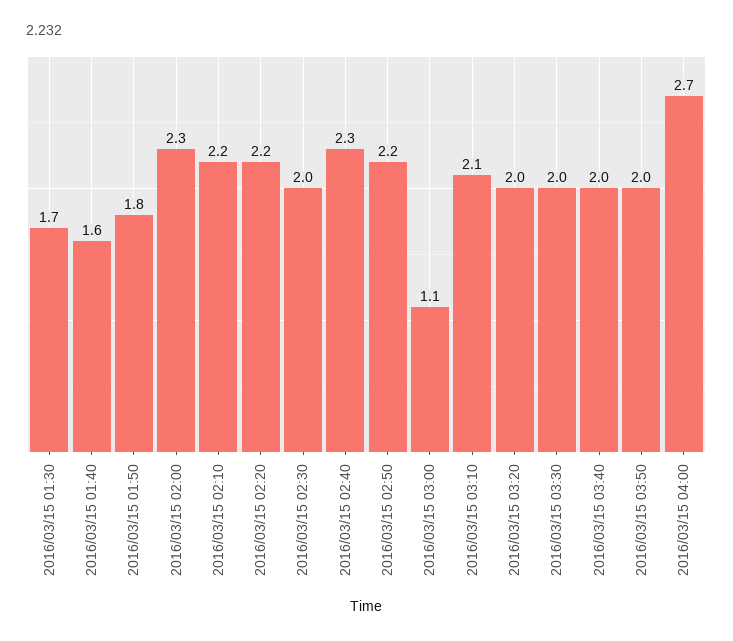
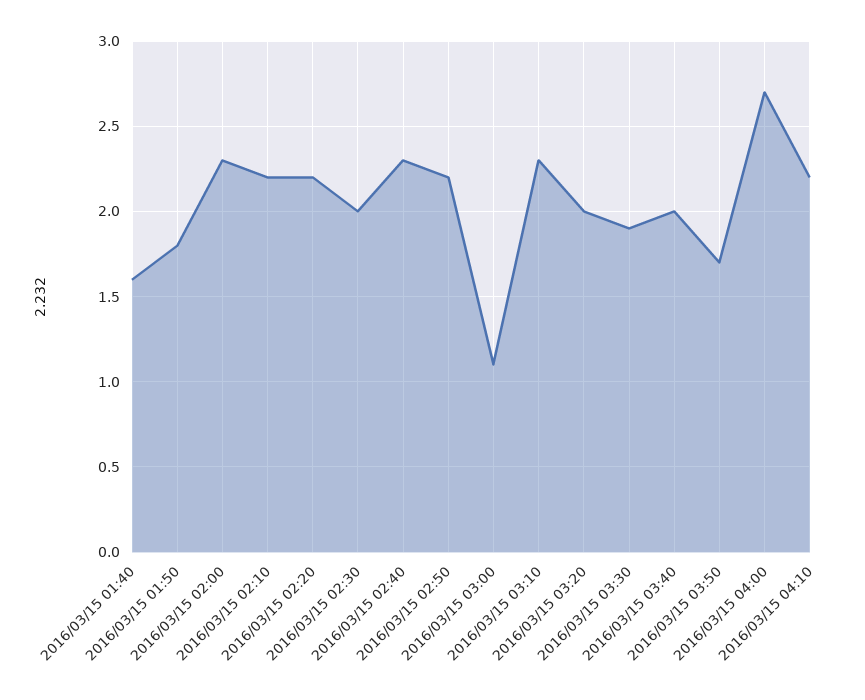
2016/03/15 01:30: 1.7 -> none
2016/03/15 03:10: 2.1 -> 2.3
2016/03/15 03:30: 2 -> 1.9
2016/03/15 03:50: 2 -> 1.7
2016/03/15 04:10: none -> 2.2

